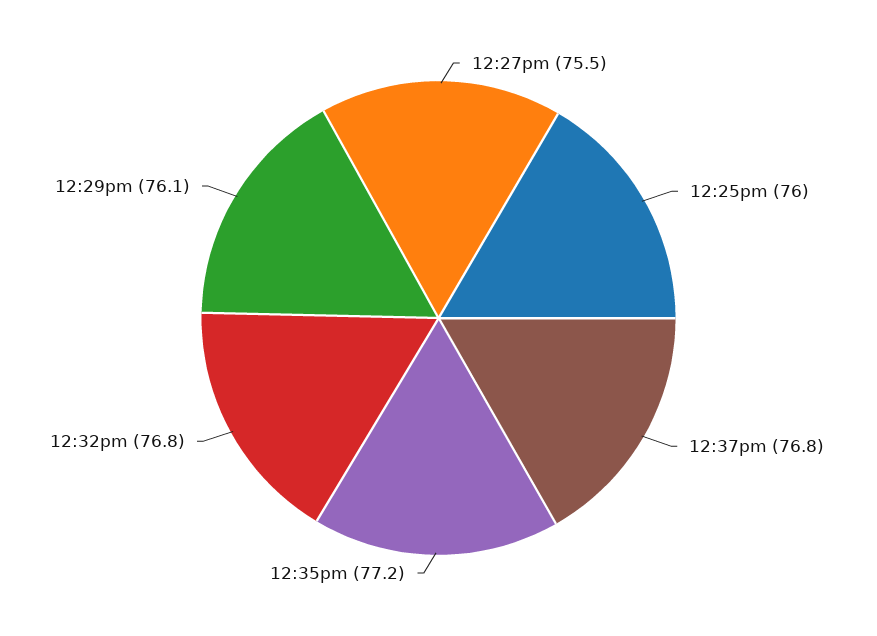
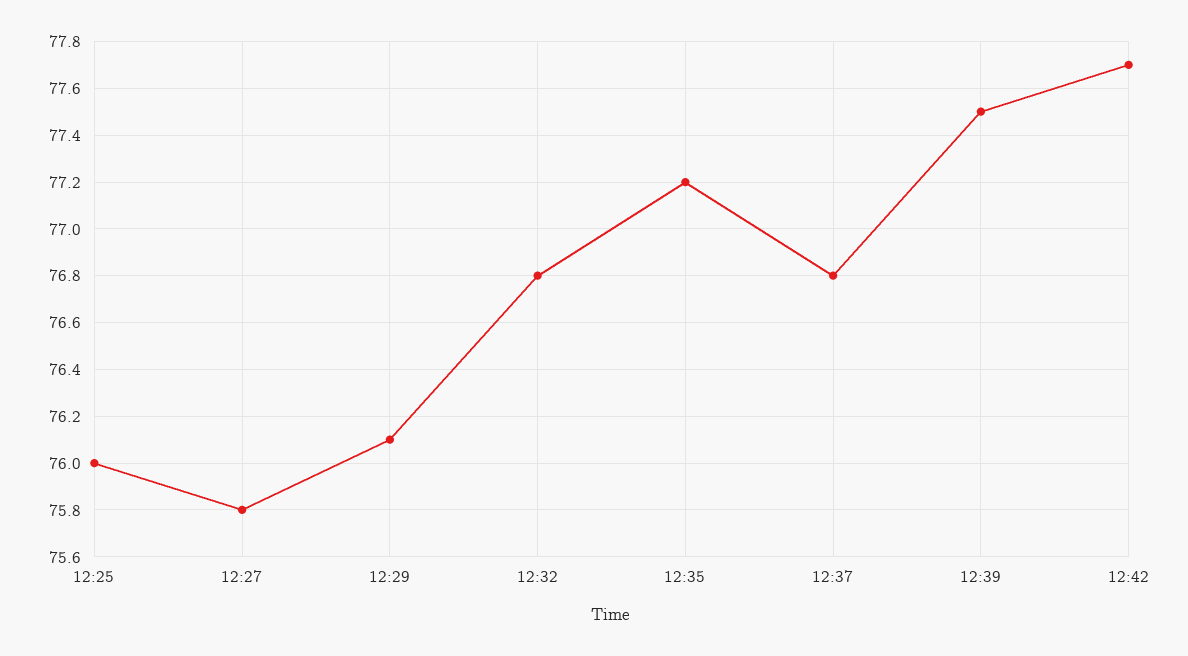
12:27pm: 75.5 -> 75.8
12:39: none -> 77.5
12:42: none -> 77.7

